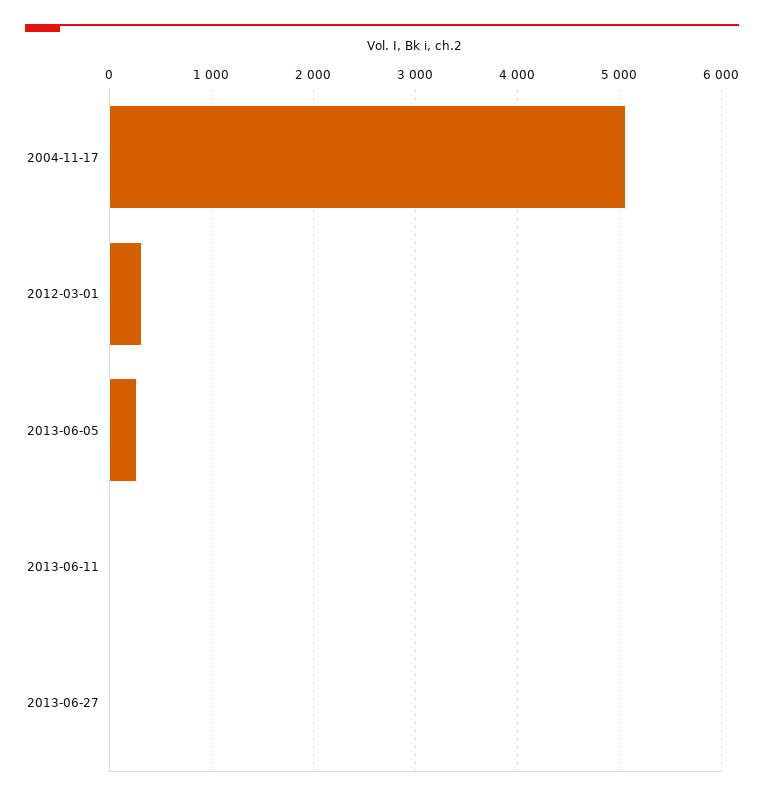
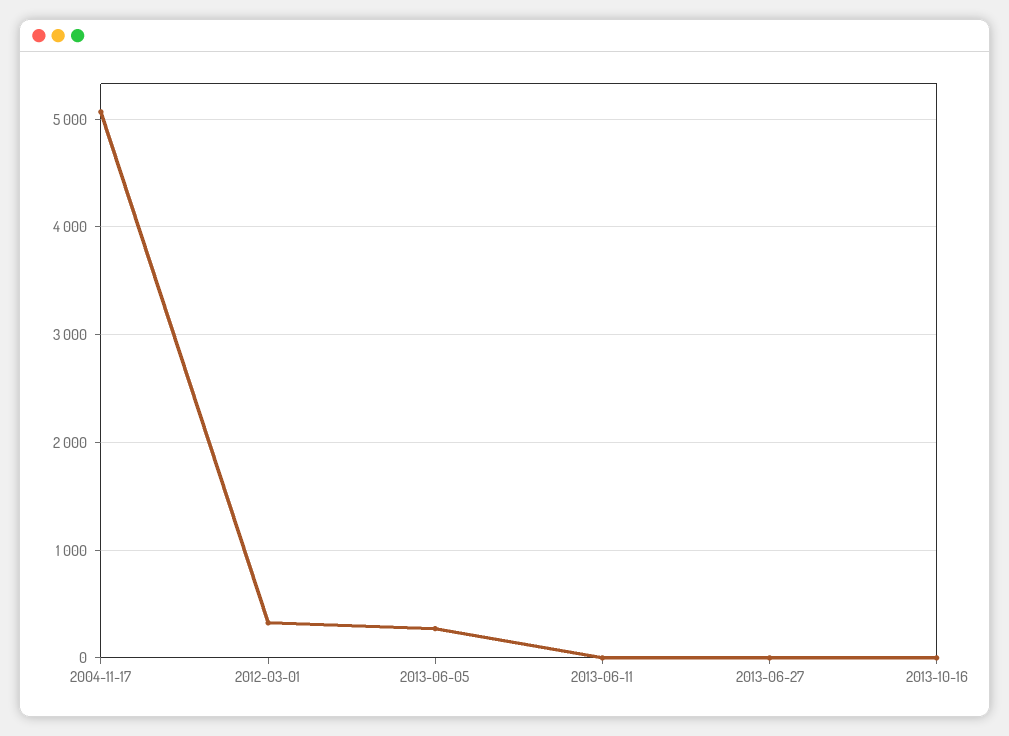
2013-10-16: none -> 0

